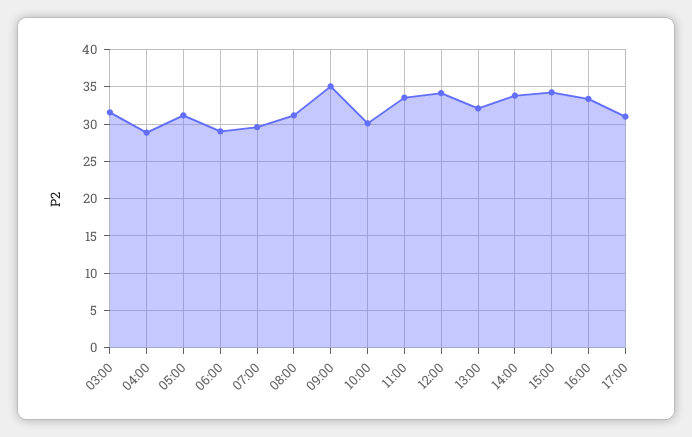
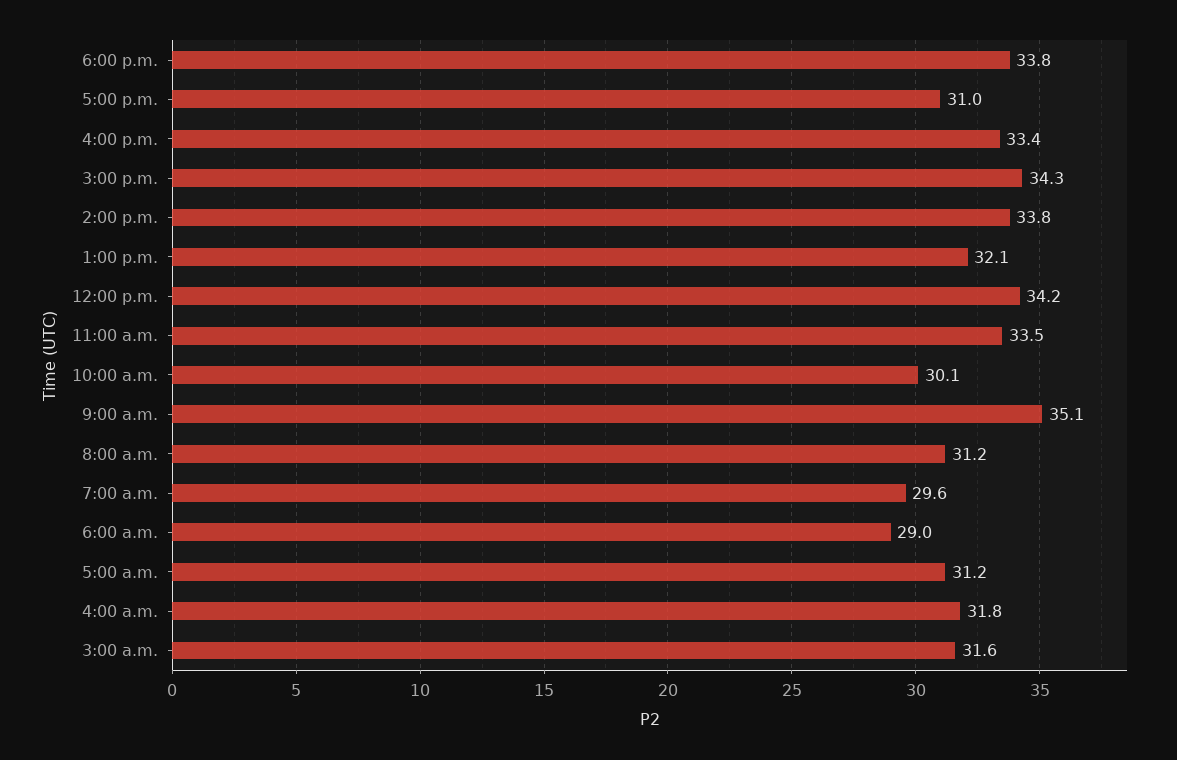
04:00: 29 -> 31.8
6:00 p.m.: none -> 33.8

